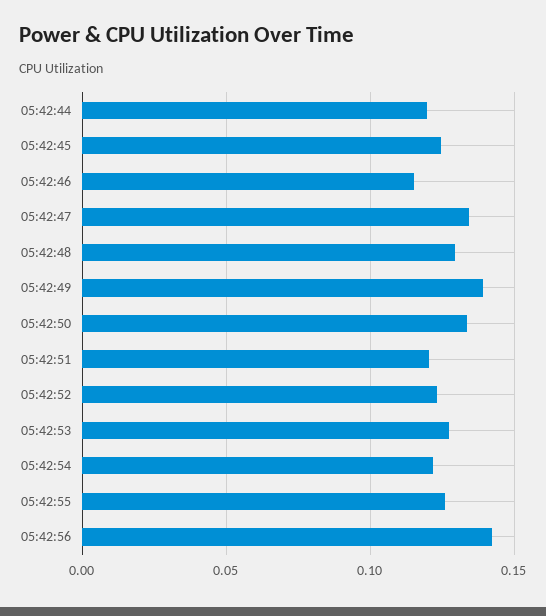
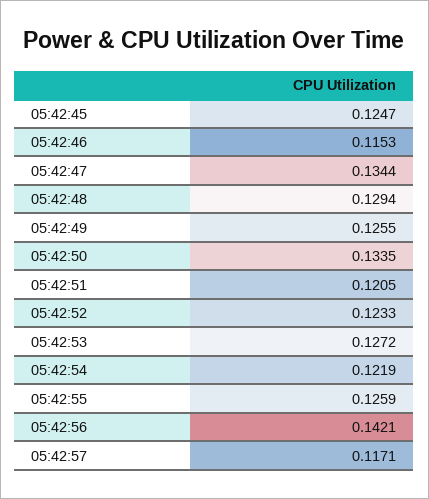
05:42:44: 0.12 -> none
05:42:49: 0.14 -> 0.1255
05:42:57: none -> 0.1171

